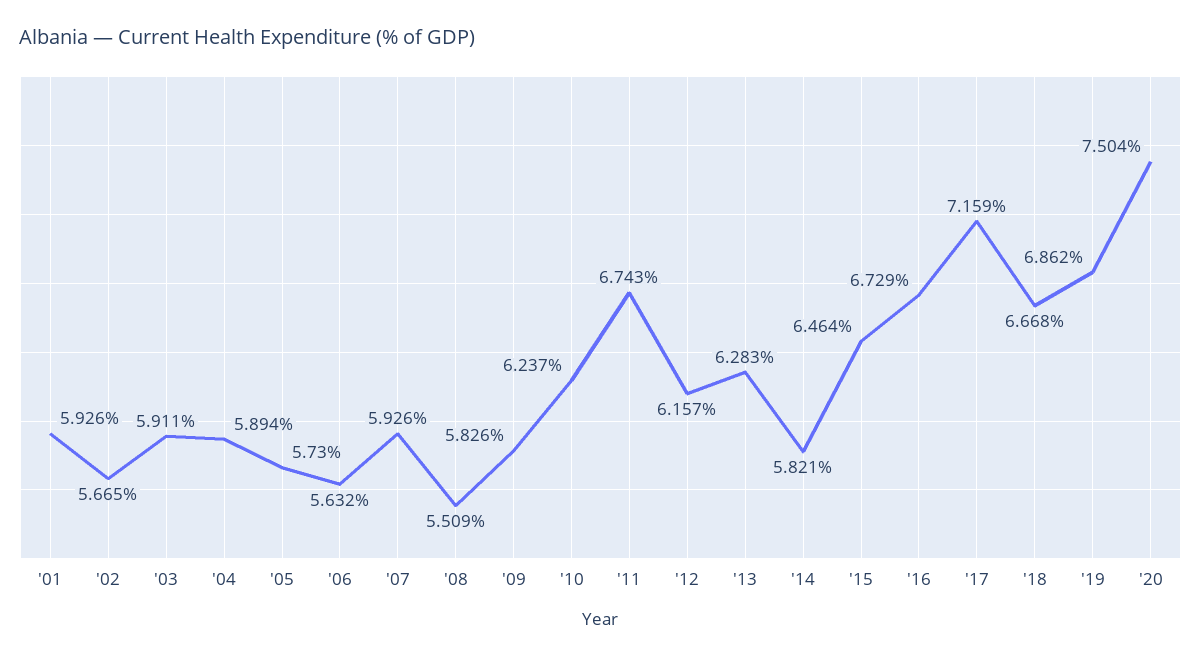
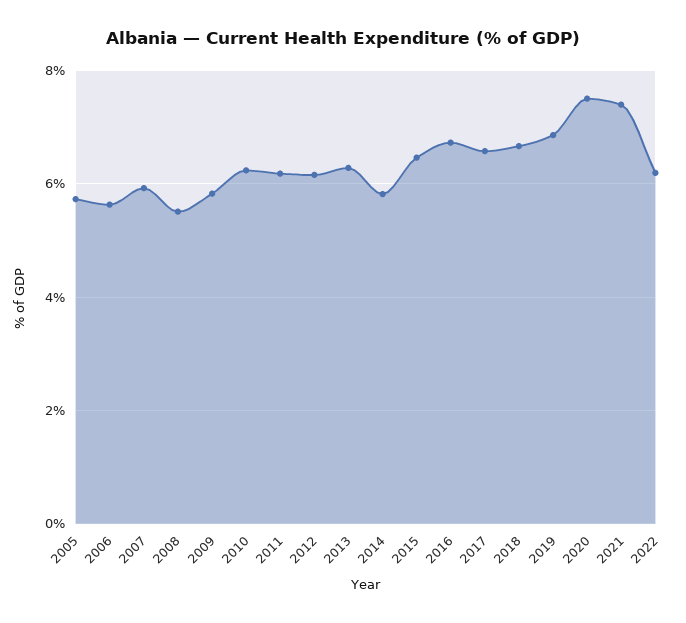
'01: 5.926 -> none
'02: 5.665 -> none
'03: 5.911 -> none
'04: 5.894 -> none
'11: 6.743 -> 6.2
'17: 7.159 -> 6.6
2021: none -> 7.4
2022: none -> 6.2

